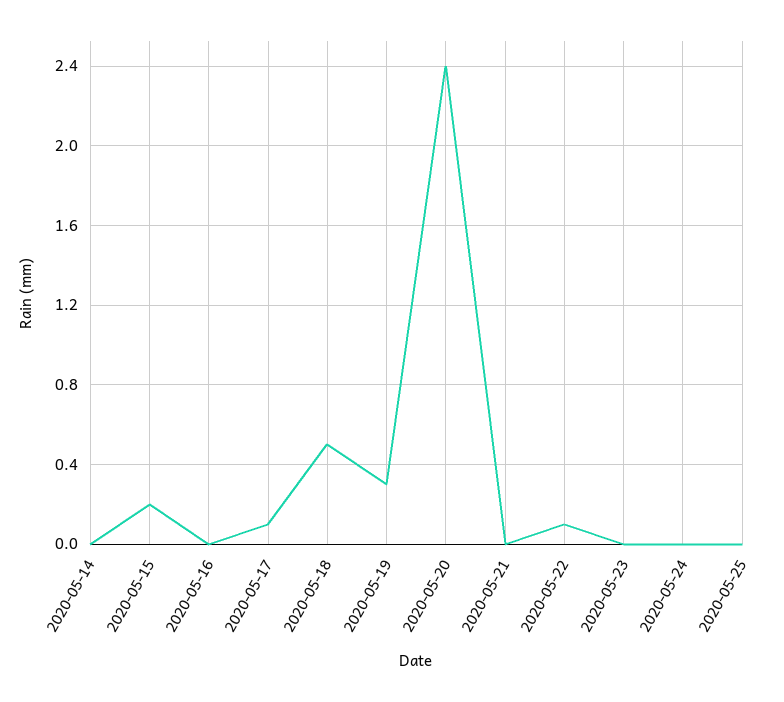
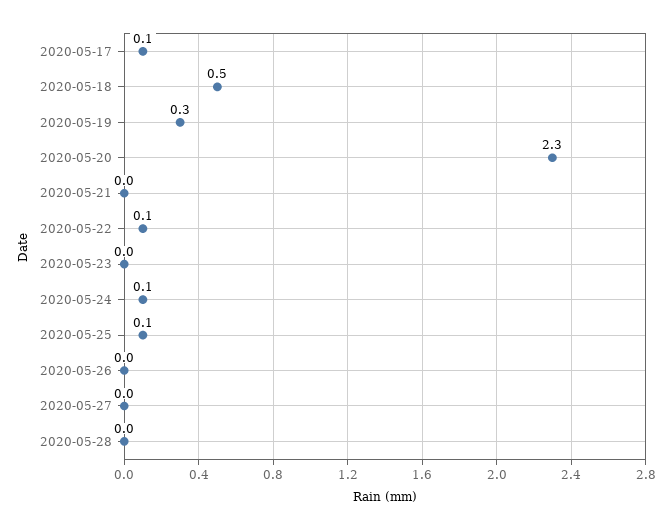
2020-05-14: 0 -> none
2020-05-15: 0.2 -> none
2020-05-16: 0 -> none
2020-05-20: 2.4 -> 2.3
2020-05-24: 0 -> 0.1
2020-05-25: 0 -> 0.1
2020-05-26: none -> 0
2020-05-27: none -> 0
2020-05-28: none -> 0

